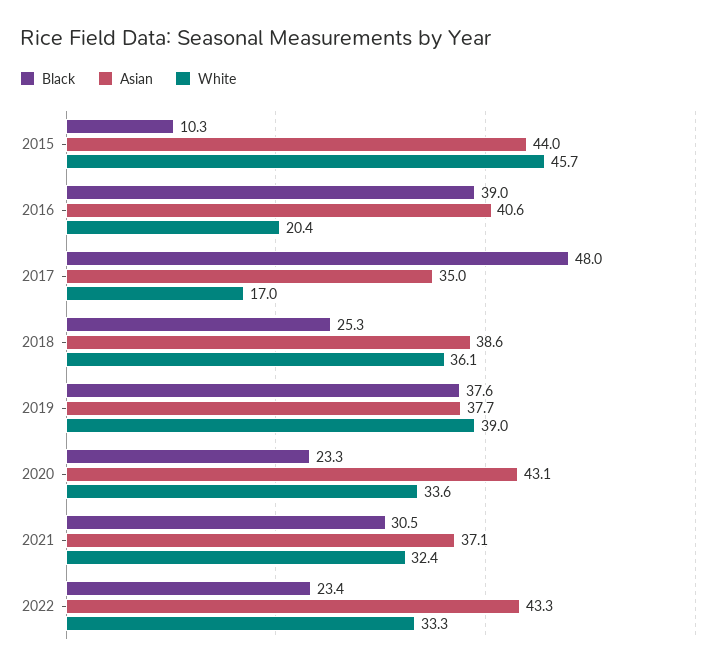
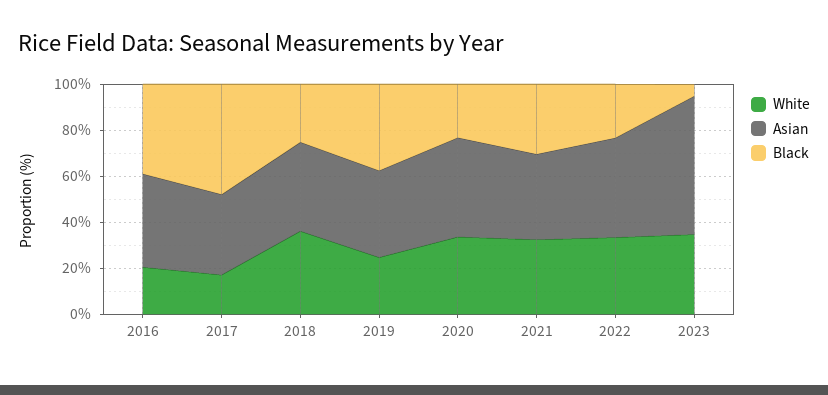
Black, 2015: 10.3 -> none
Asian, 2015: 44 -> none
White, 2015: 45.7 -> none
White, 2019: 39 -> 25
White, 2023: none -> 35
Asian, 2023: none -> 60
Black, 2023: none -> 5

